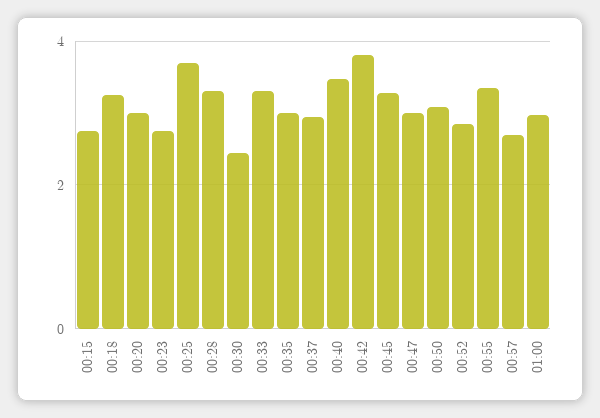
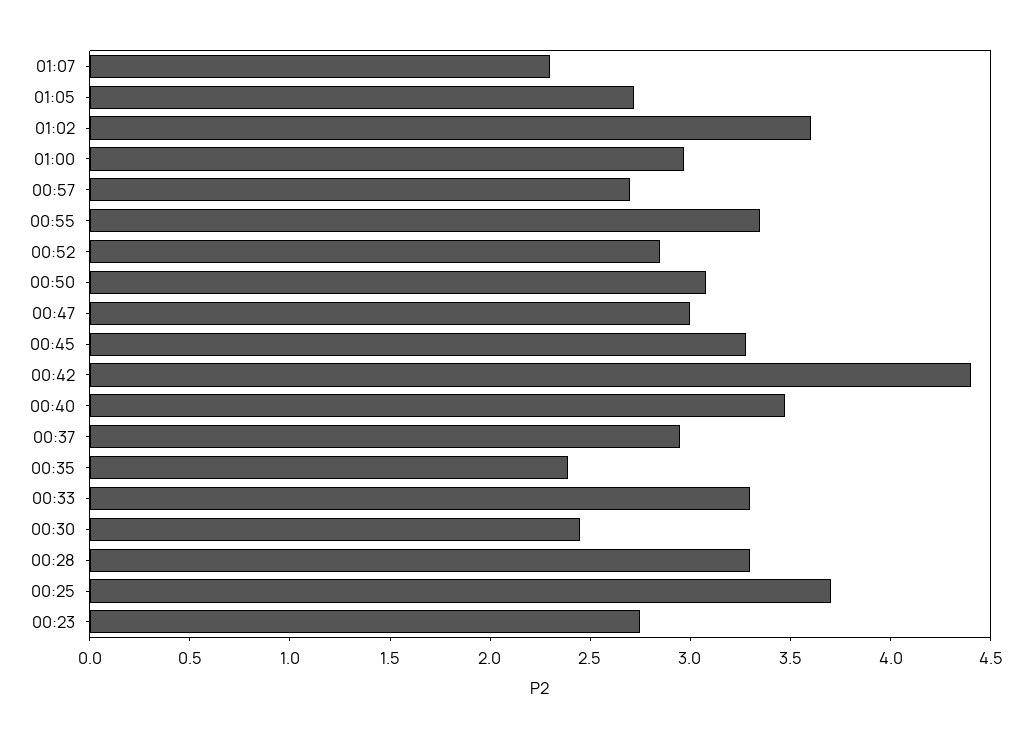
00:15: 2.8 -> none
00:18: 3.2 -> none
00:20: 3 -> none
00:35: 3 -> 2.4
00:42: 3.8 -> 4.4
01:07: none -> 2.3
01:05: none -> 2.7
01:02: none -> 3.6

